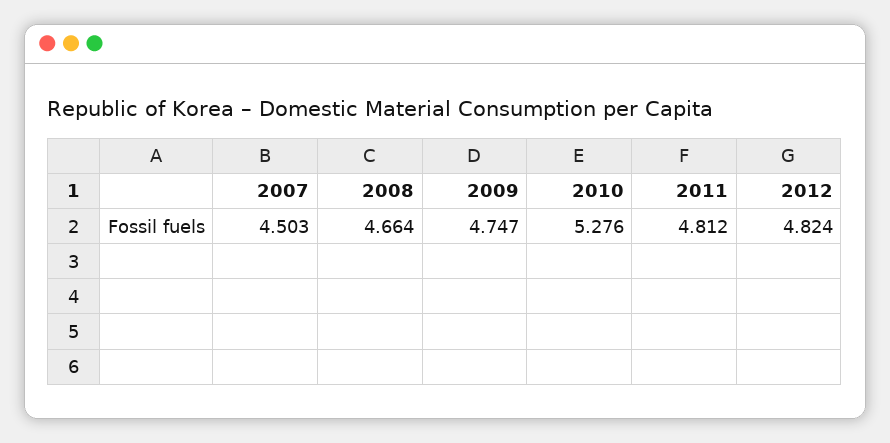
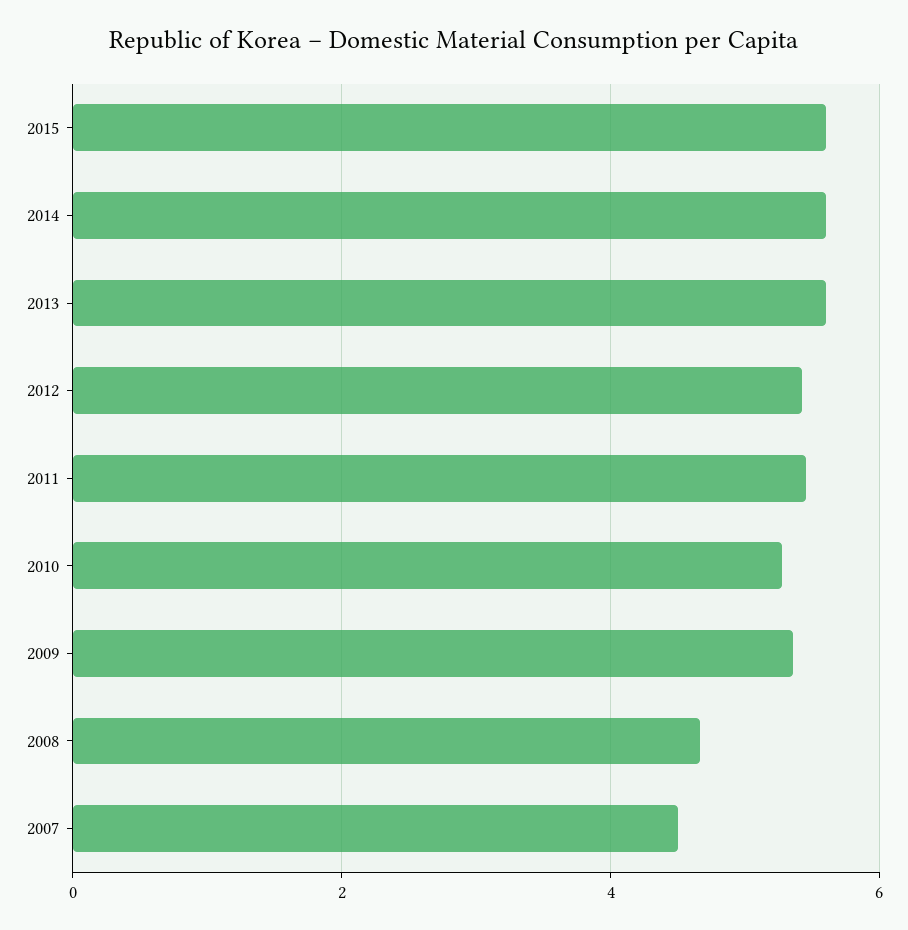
2009: 4.747 -> 5.4
2011: 4.812 -> 5.4
2012: 4.824 -> 5.4
2015: none -> 5.6
2014: none -> 5.6
2013: none -> 5.6

